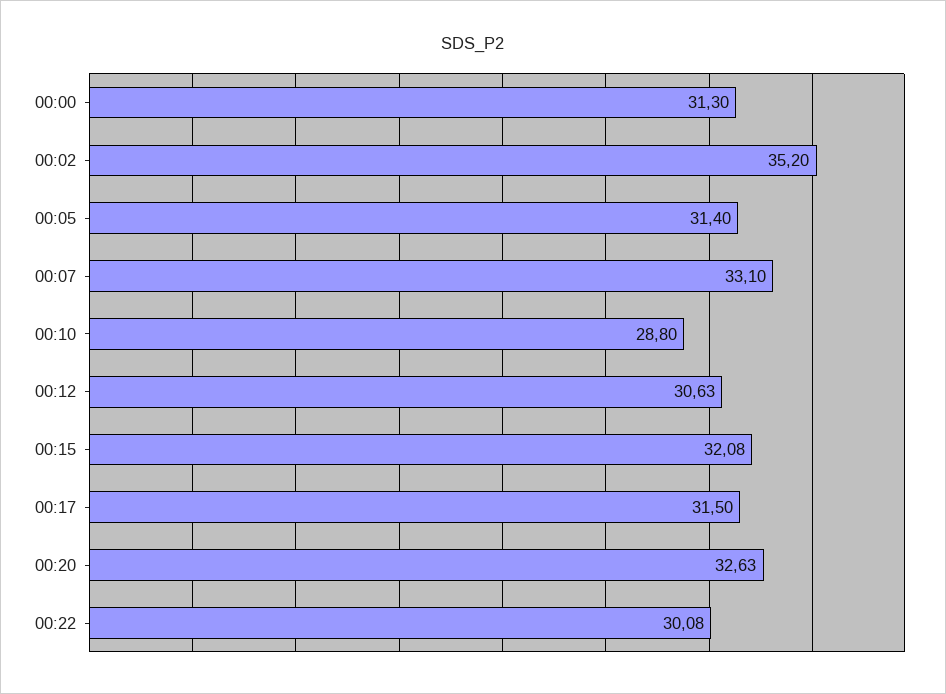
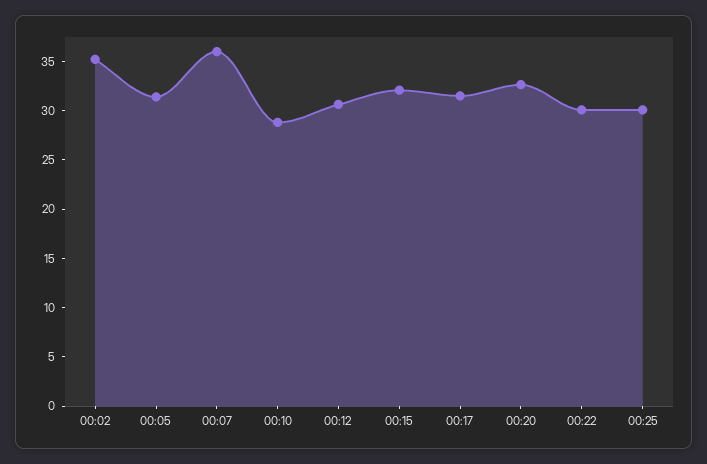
00:00: 31.3 -> none
00:07: 33.1 -> 36
00:25: none -> 30

